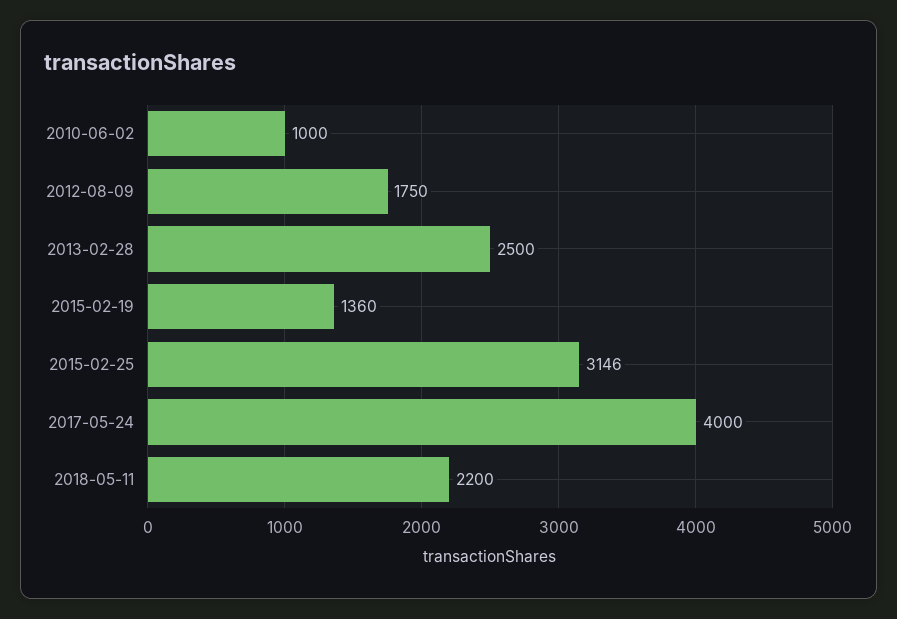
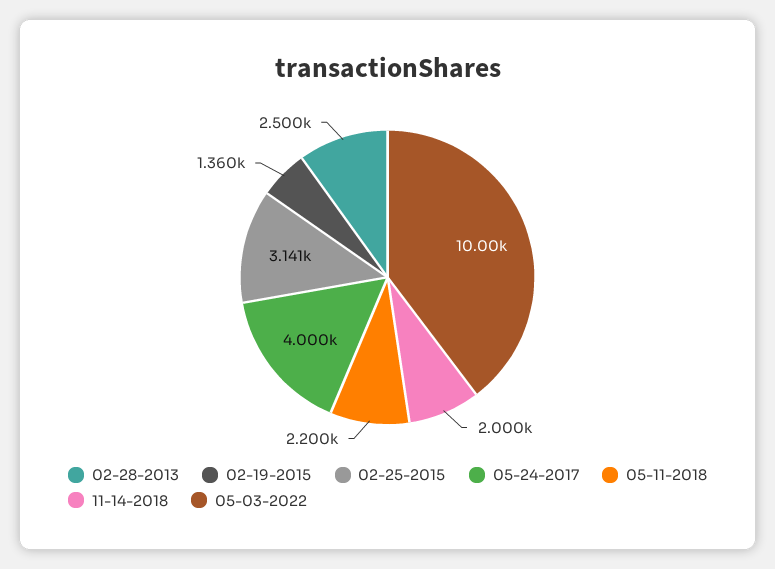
2010-06-02: 1000 -> none
2012-08-09: 1750 -> none
2015-02-25: 3146 -> 3141
11-14-2018: none -> 2000
05-03-2022: none -> 10000

